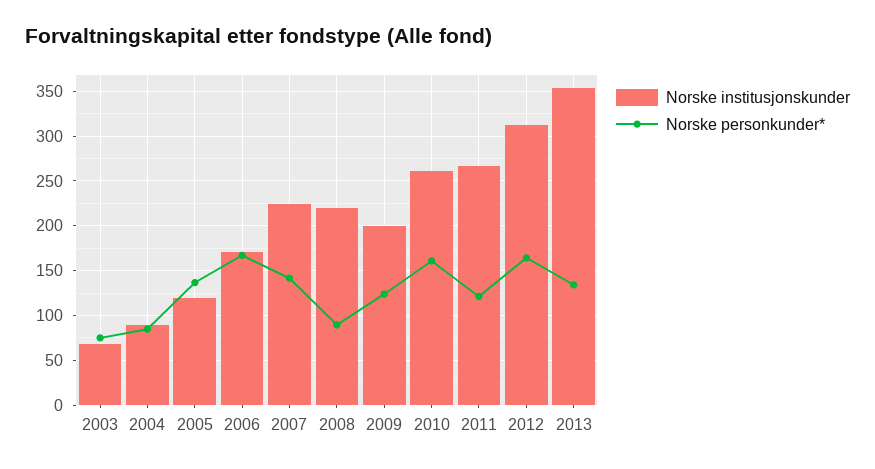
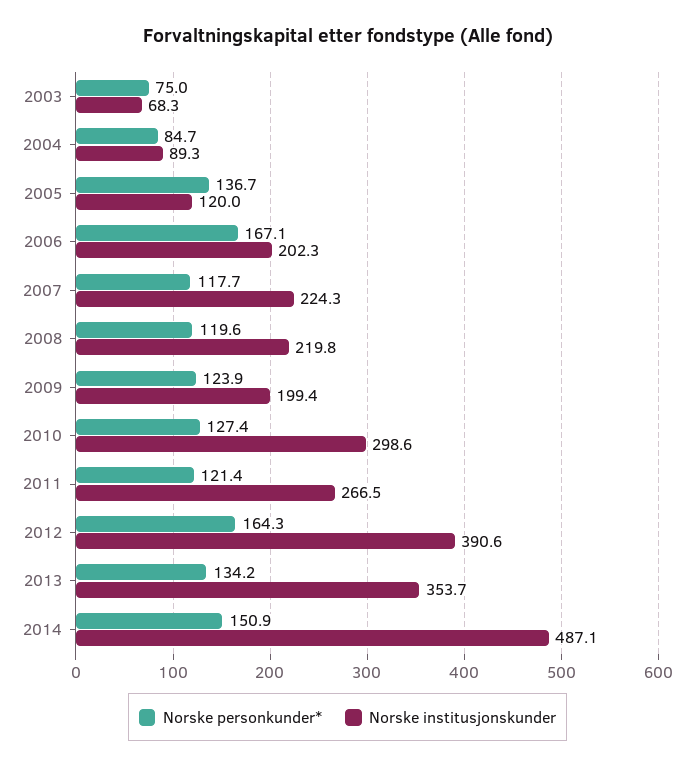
Norske institusjonskunder, 2006: 170 -> 202.3
Norske personkunder*, 2007: 140 -> 117.7
Norske personkunder*, 2008: 90 -> 119.6
Norske institusjonskunder, 2010: 260 -> 298.6
Norske personkunder*, 2010: 160 -> 127.4
Norske institusjonskunder, 2012: 310 -> 390.6
Norske personkunder*, 2014: none -> 150.9
Norske institusjonskunder, 2014: none -> 487.1

